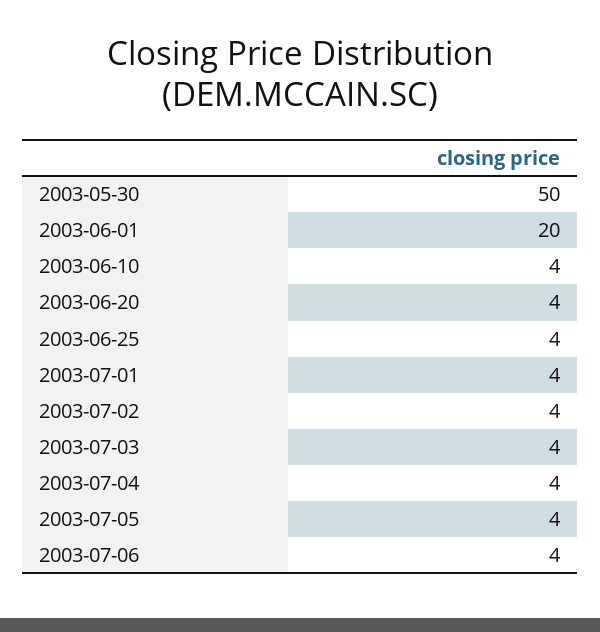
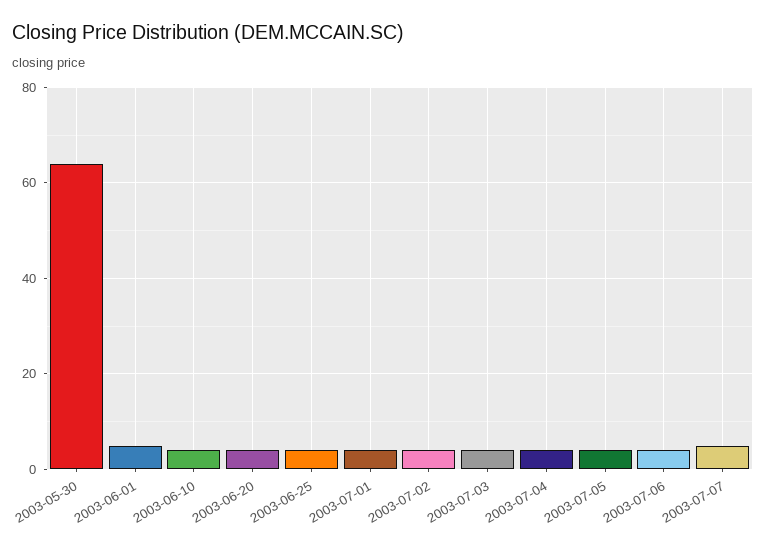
2003-05-30: 50 -> 65
2003-06-01: 20 -> 5
2003-07-07: none -> 5

